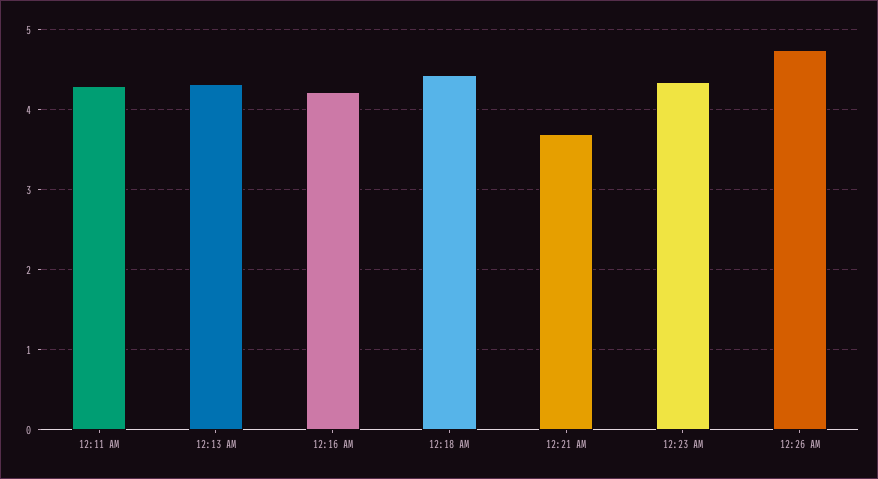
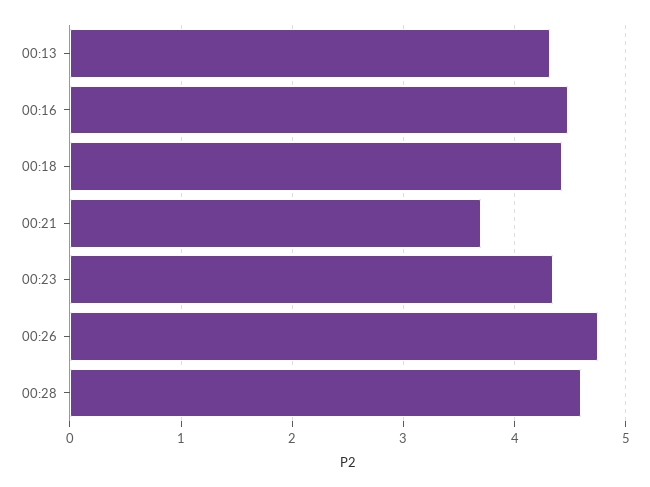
12:11 AM: 4.3 -> none
12:16 AM: 4.2 -> 4.5
00:28: none -> 4.6

